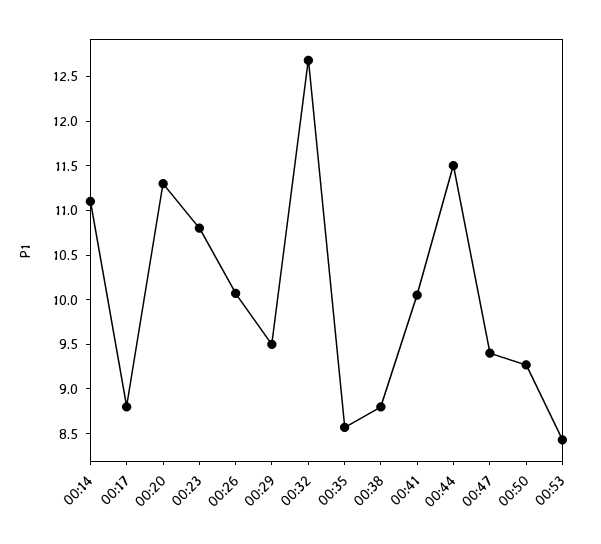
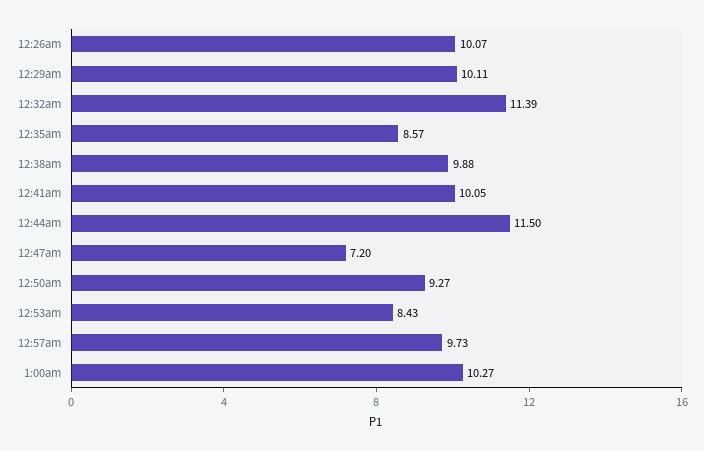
00:14: 11.1 -> none
00:17: 8.8 -> none
00:20: 11.3 -> none
00:23: 10.8 -> none
00:29: 9.5 -> 10.11
00:32: 12.7 -> 11.39
00:38: 8.8 -> 9.88
00:47: 9.4 -> 7.2
12:57am: none -> 9.73
1:00am: none -> 10.27

